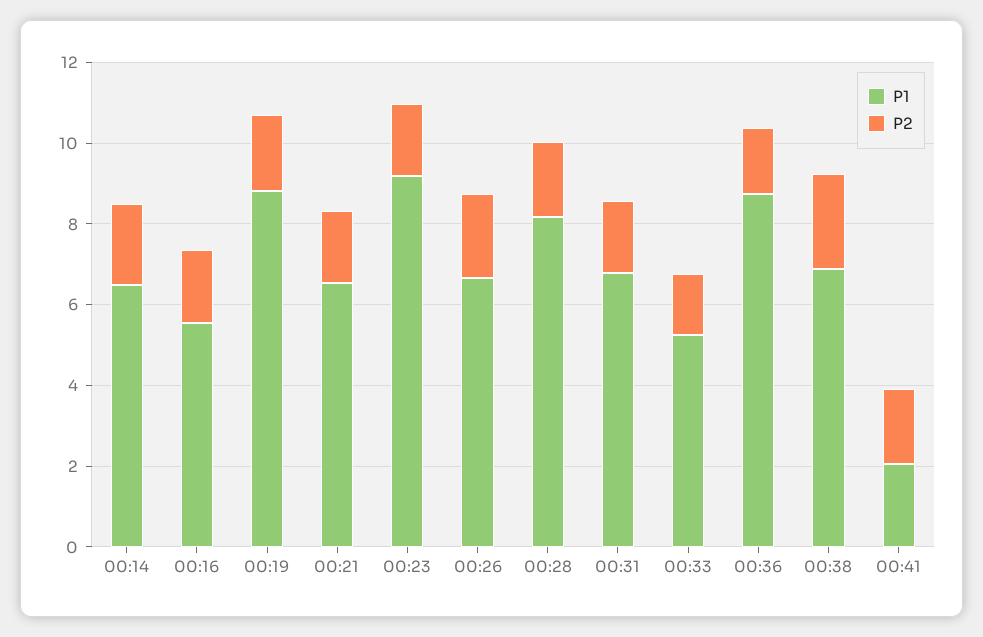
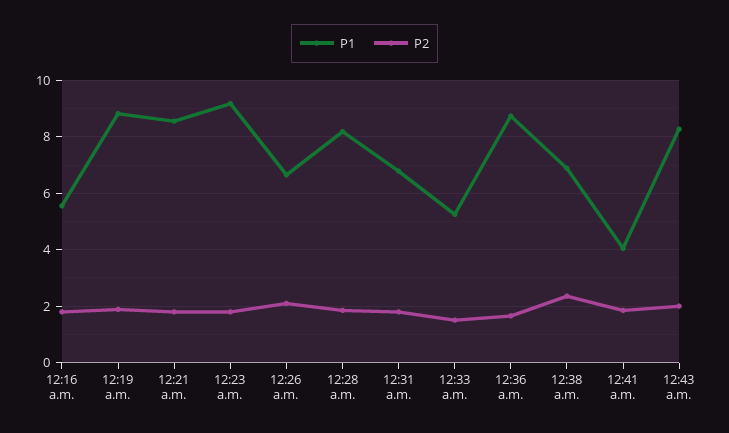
P1, 00:14: 6.5 -> none
P2, 00:14: 2 -> none
P1, 00:21: 6.5 -> 8.5
P1, 00:41: 2 -> 4
P1, 12:43 a.m.: none -> 8.25
P2, 12:43 a.m.: none -> 2

